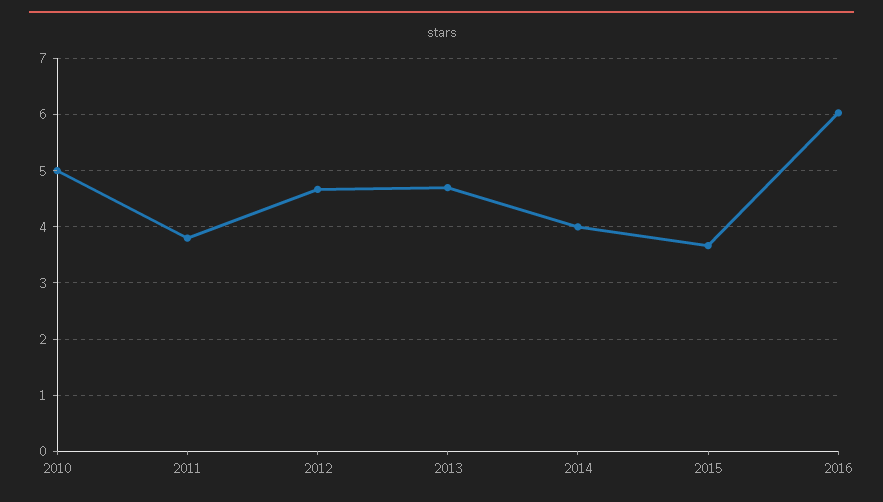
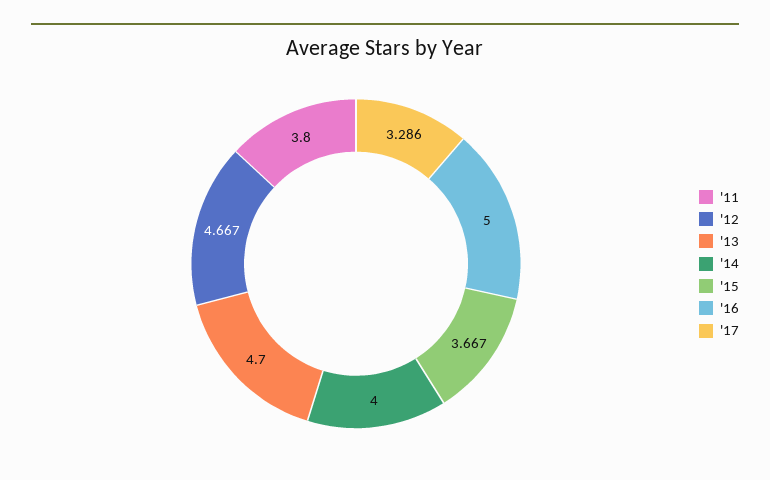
2010: 5 -> none
2016: 6 -> 5
'17: none -> 3.286

